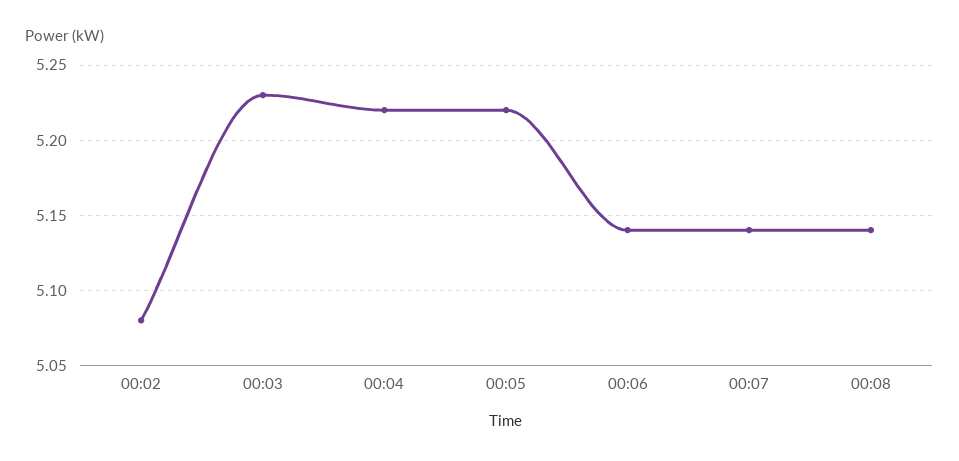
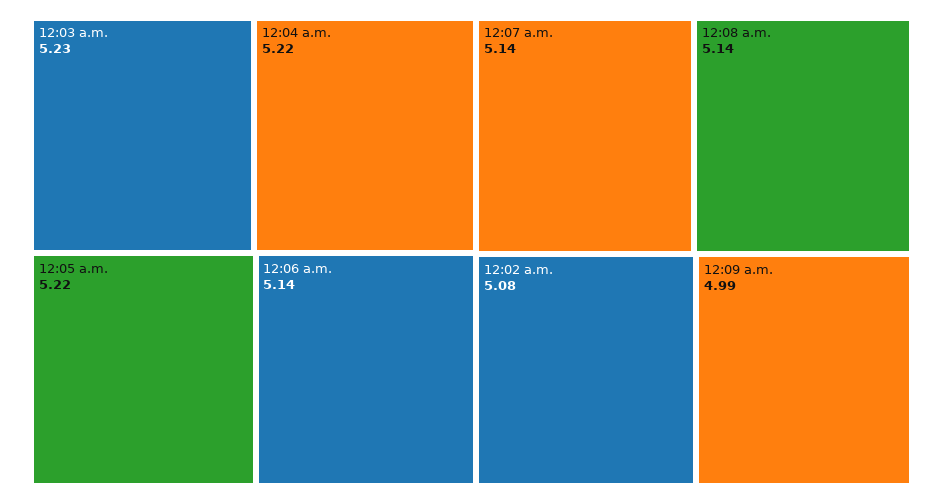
12:09 a.m.: none -> 4.99

